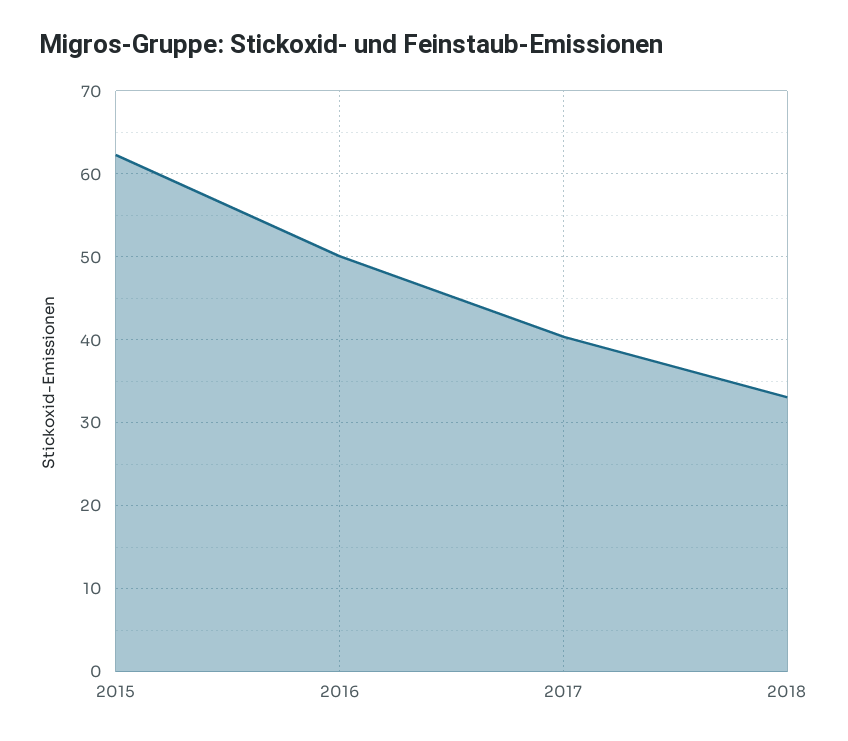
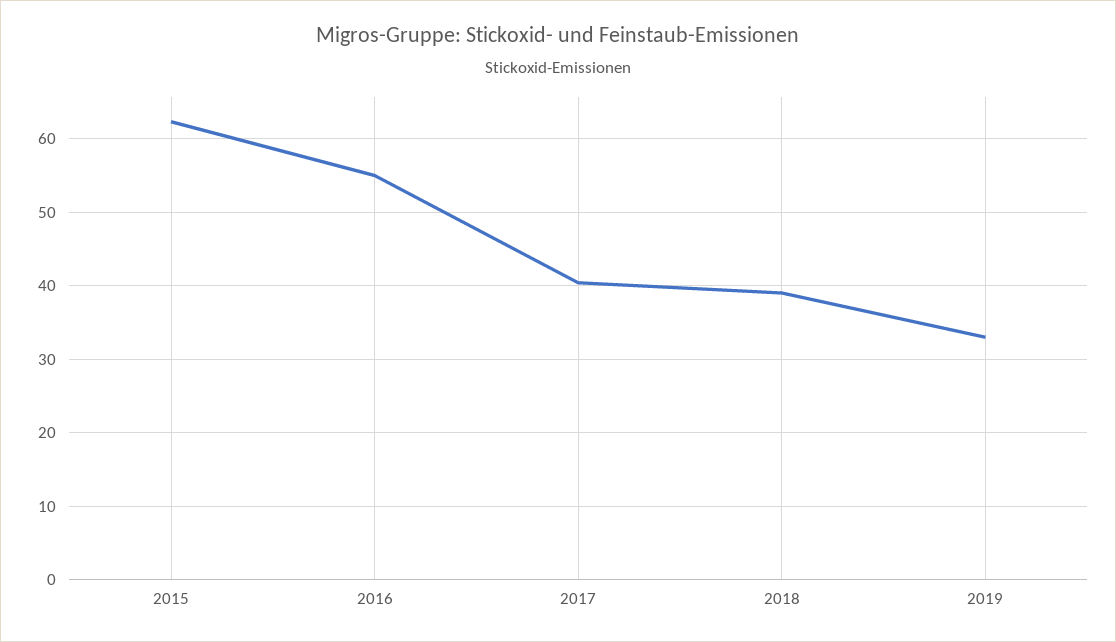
2016: 50 -> 55
2018: 33 -> 39
2019: none -> 33

